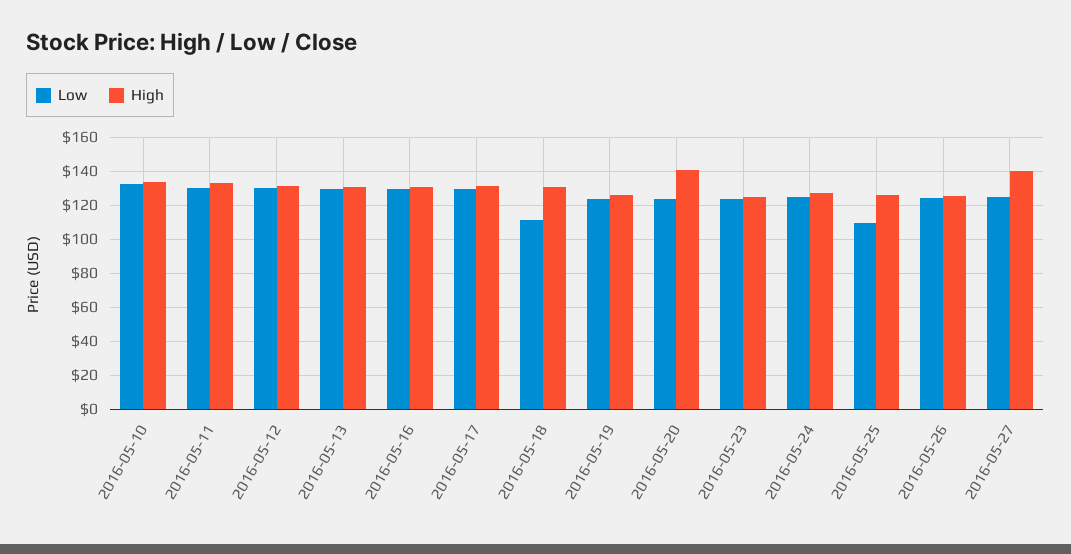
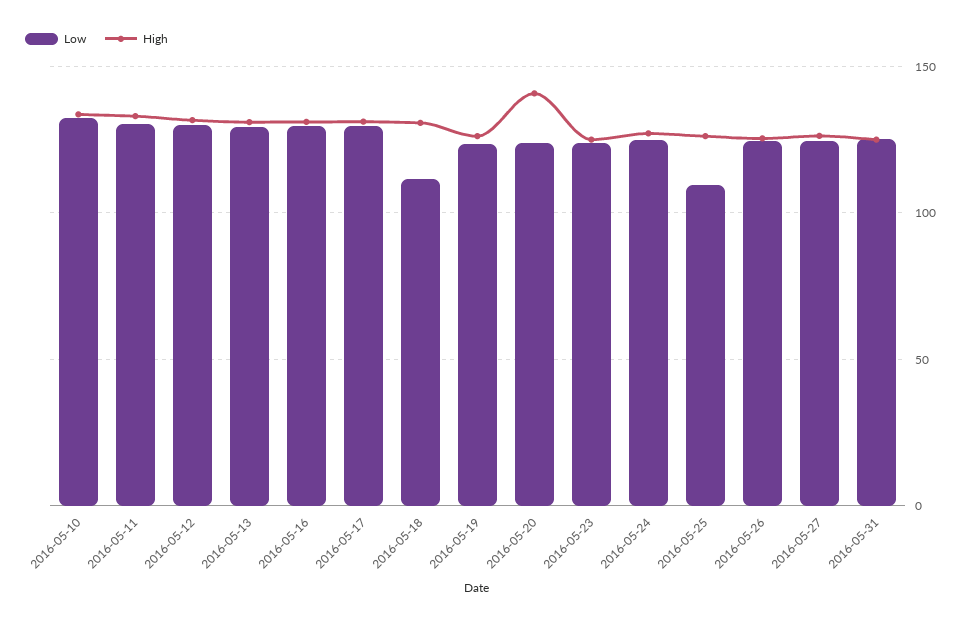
High, 2016-05-27: 140 -> 125
Low, 2016-05-31: none -> 125
High, 2016-05-31: none -> 125

